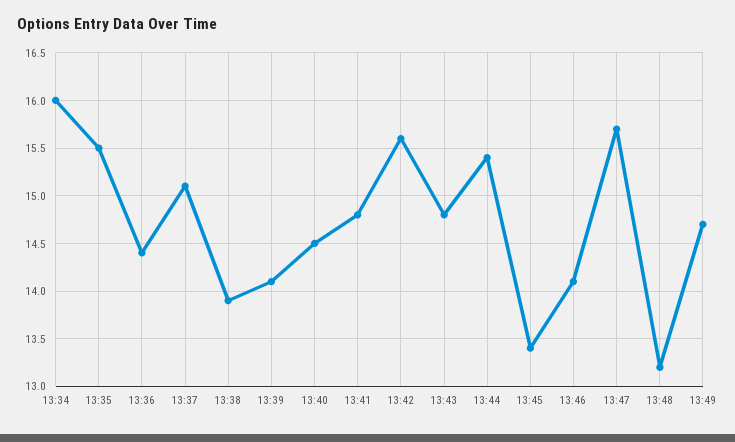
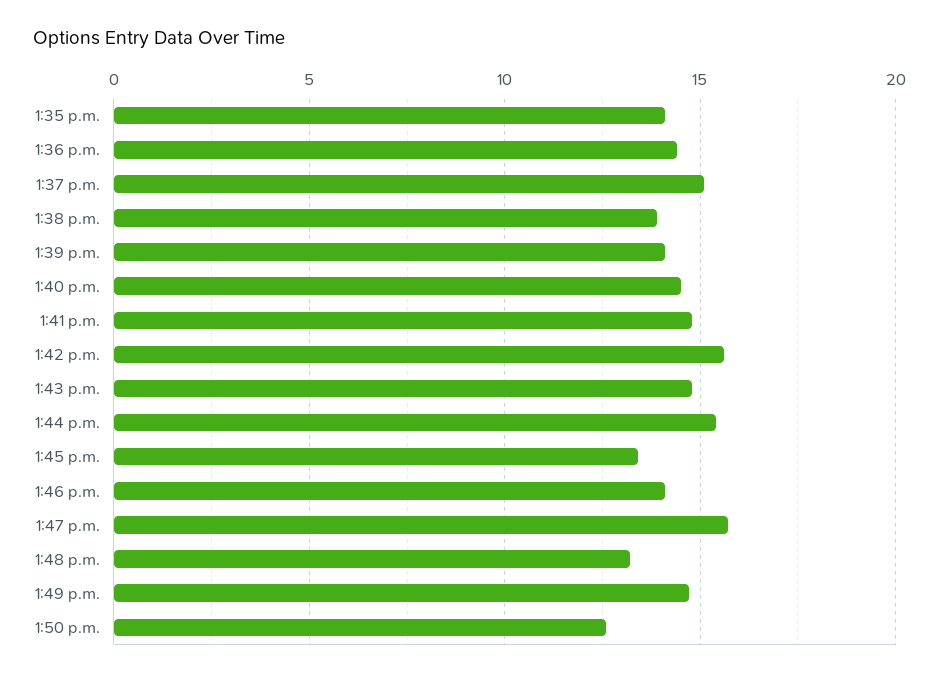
13:34: 16 -> none
13:35: 15.5 -> 14
1:50 p.m.: none -> 12.5

